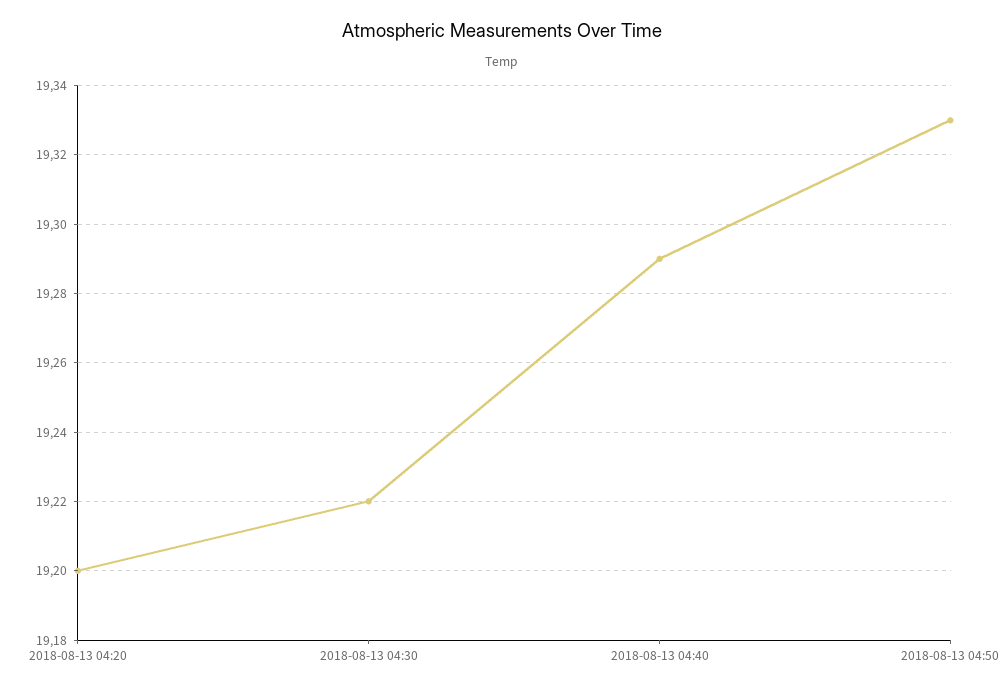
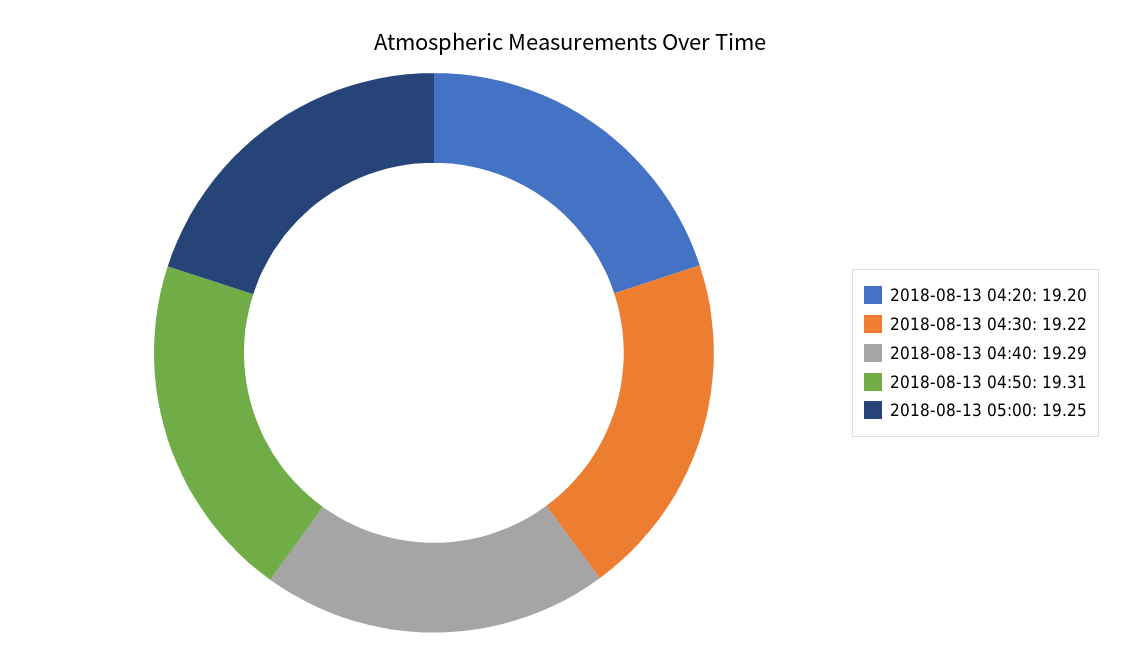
2018-08-13 04:50: 19.33 -> 19.31
2018-08-13 05:00: none -> 19.25

